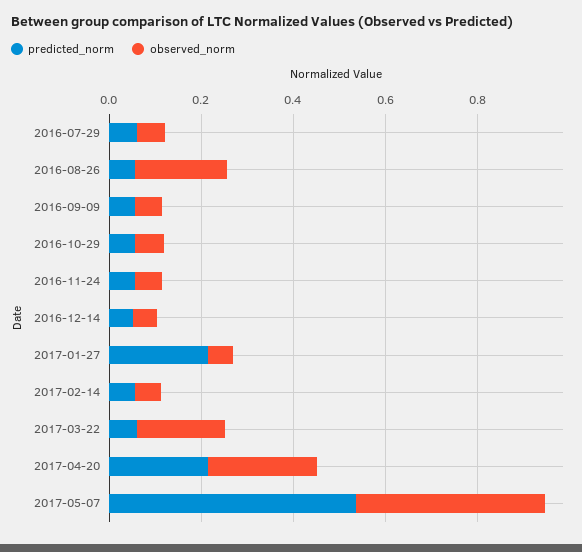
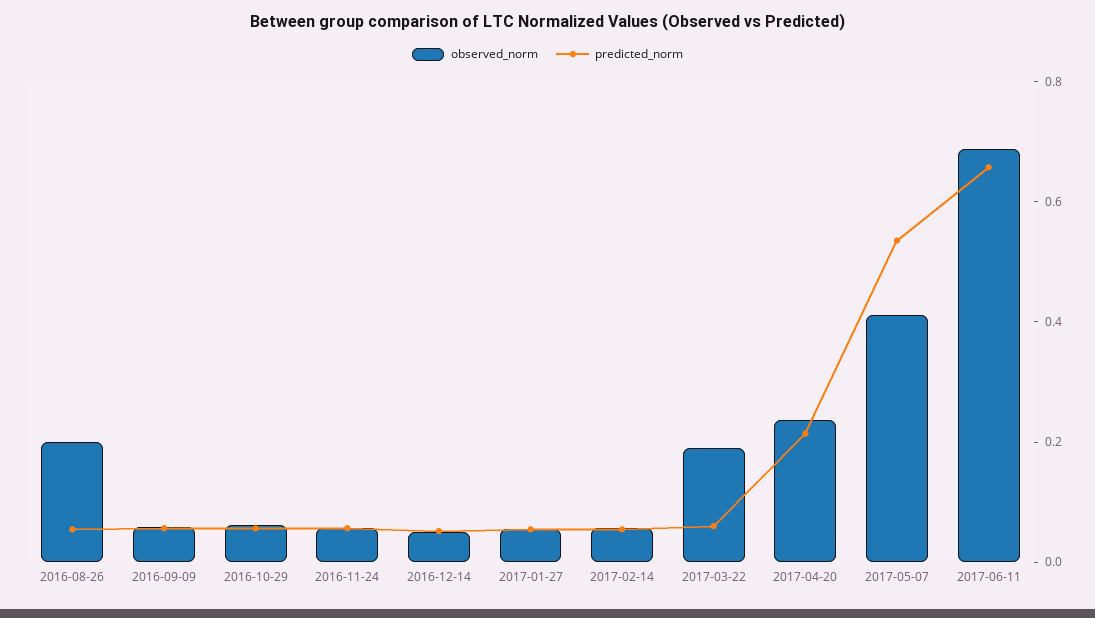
predicted_norm, 2016-07-29: 0.05 -> none
observed_norm, 2016-07-29: 0.05 -> none
predicted_norm, 2017-01-27: 0.2 -> 0.05
observed_norm, 2017-06-11: none -> 0.7
predicted_norm, 2017-06-11: none -> 0.65

